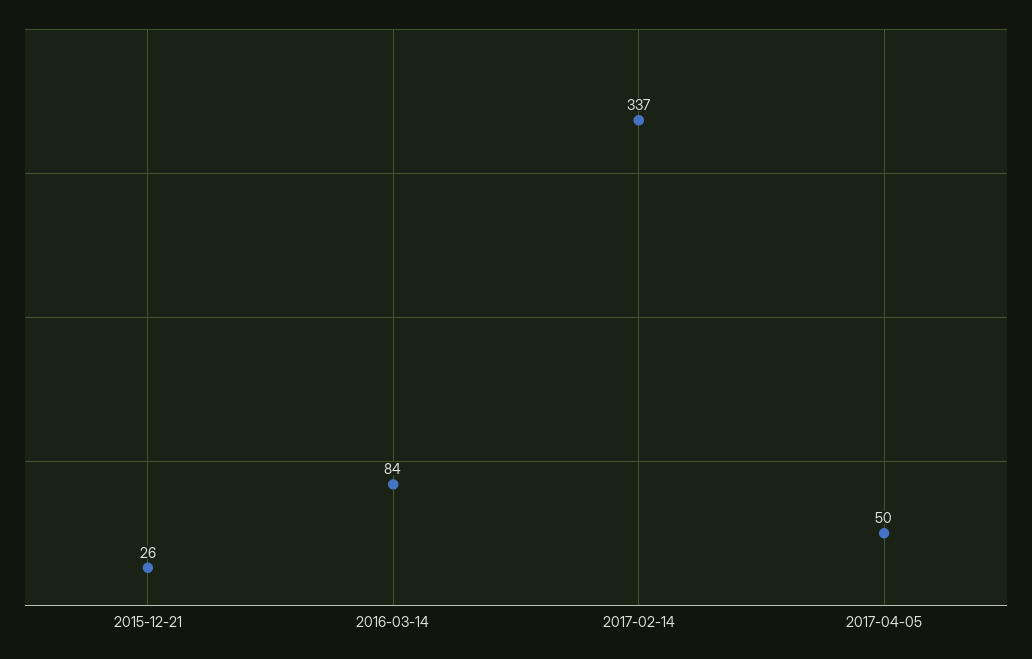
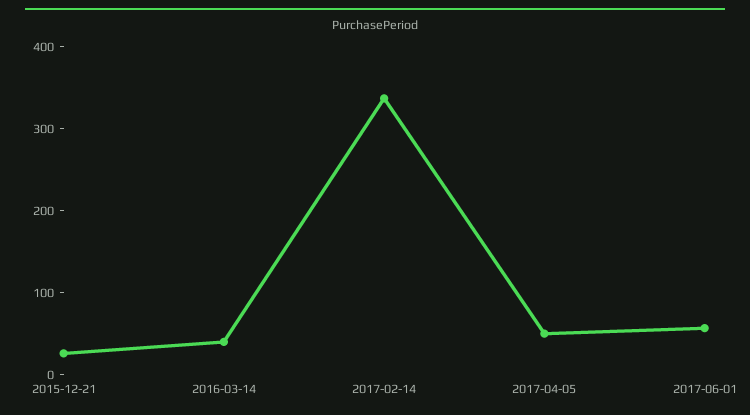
2016-03-14: 84 -> 40
2017-06-01: none -> 60

